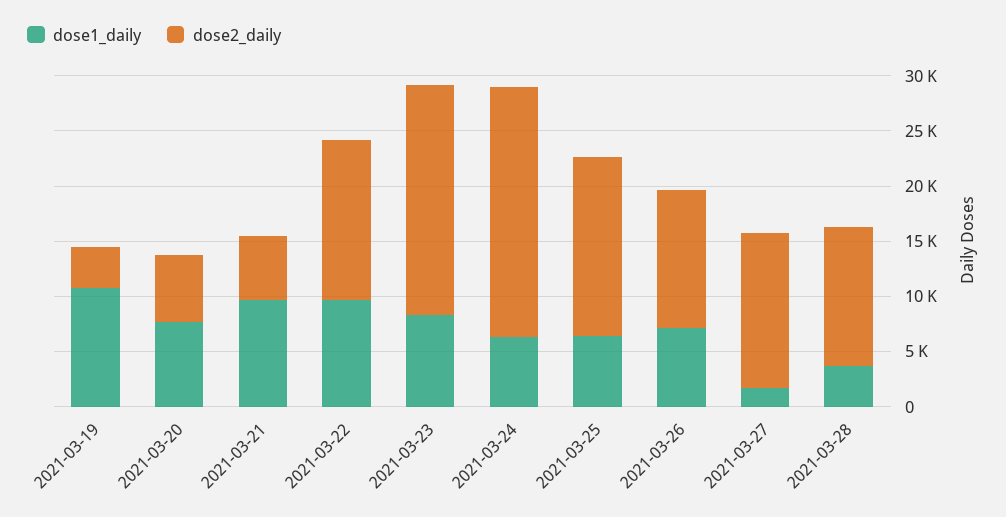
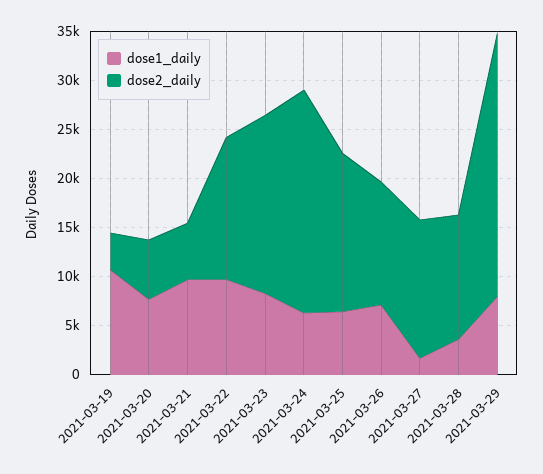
dose2_daily, 2021-03-23: 21000 -> 18000
dose1_daily, 2021-03-29: none -> 8000
dose2_daily, 2021-03-29: none -> 27000

